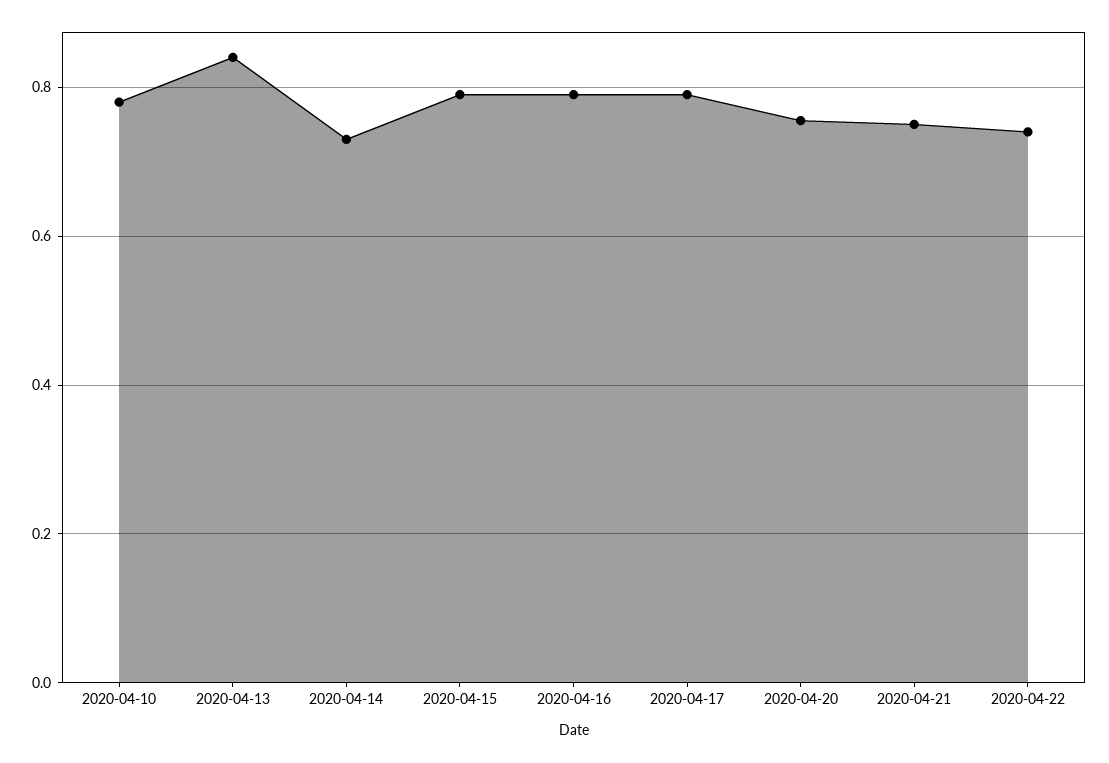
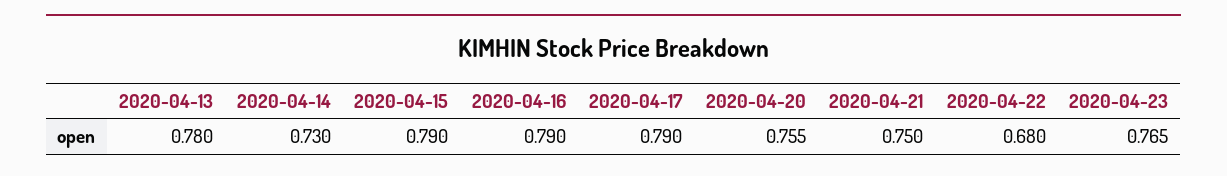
2020-04-10: 0.78 -> none
2020-04-13: 0.84 -> 0.78
2020-04-22: 0.74 -> 0.68
2020-04-23: none -> 0.765

